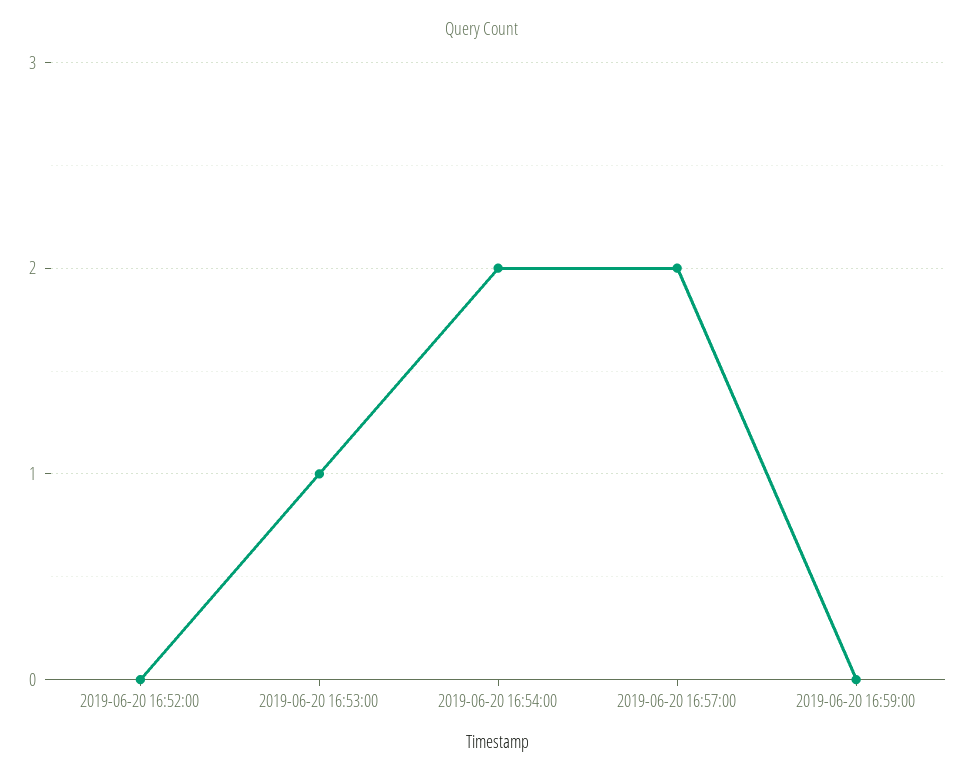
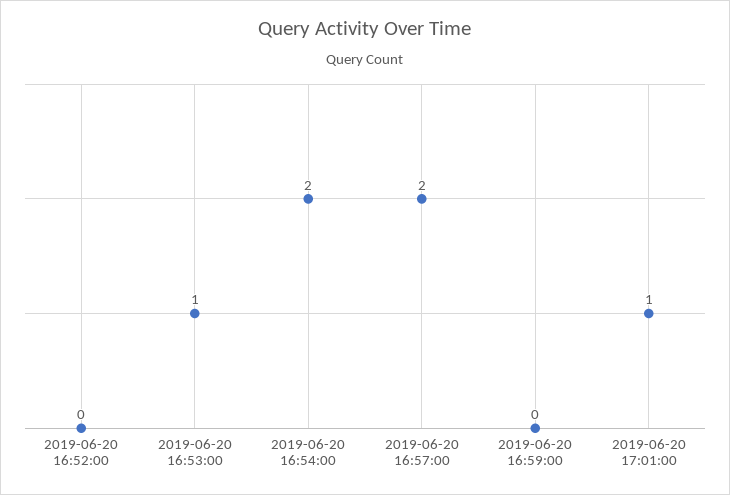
2019-06-20 17:01:00: none -> 1

